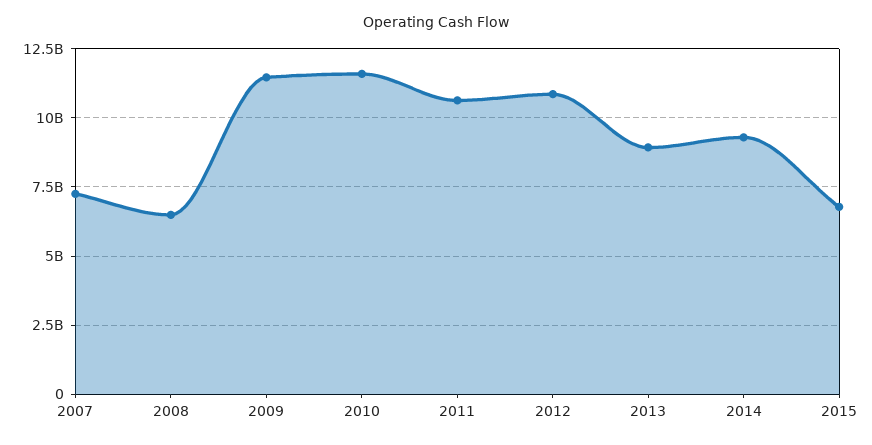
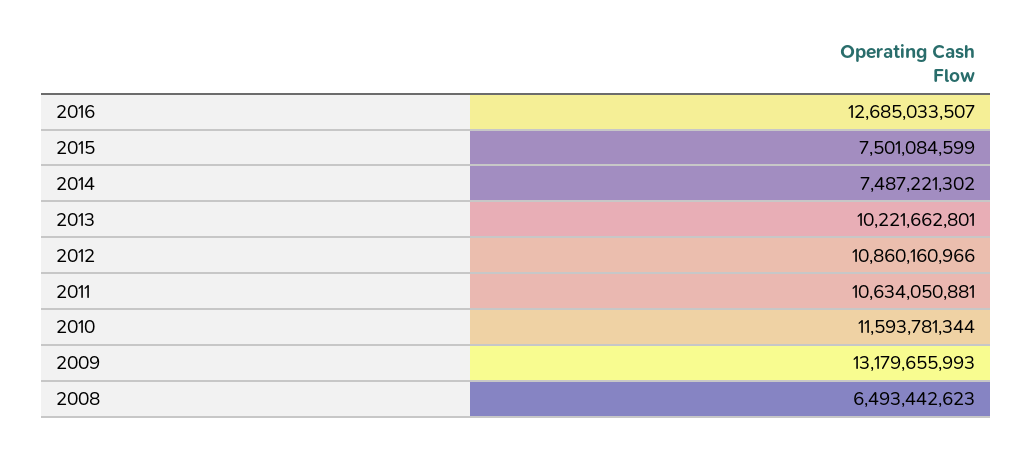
2007: 7250000000 -> none
2009: 11500000000 -> 13179655993
2013: 9000000000 -> 10221662801
2014: 9250000000 -> 7487221302
2015: 6750000000 -> 7501084599
2016: none -> 12685033507

